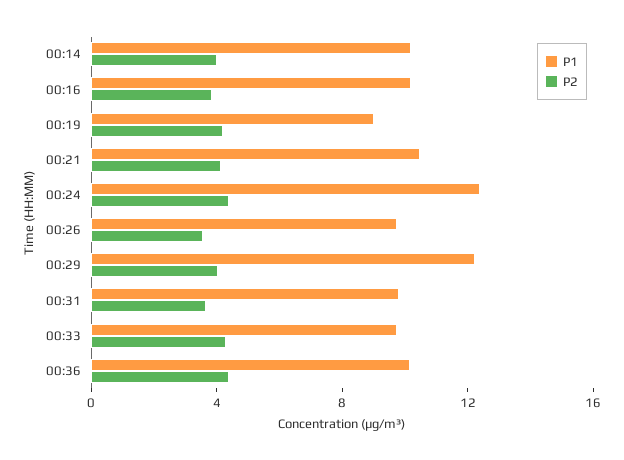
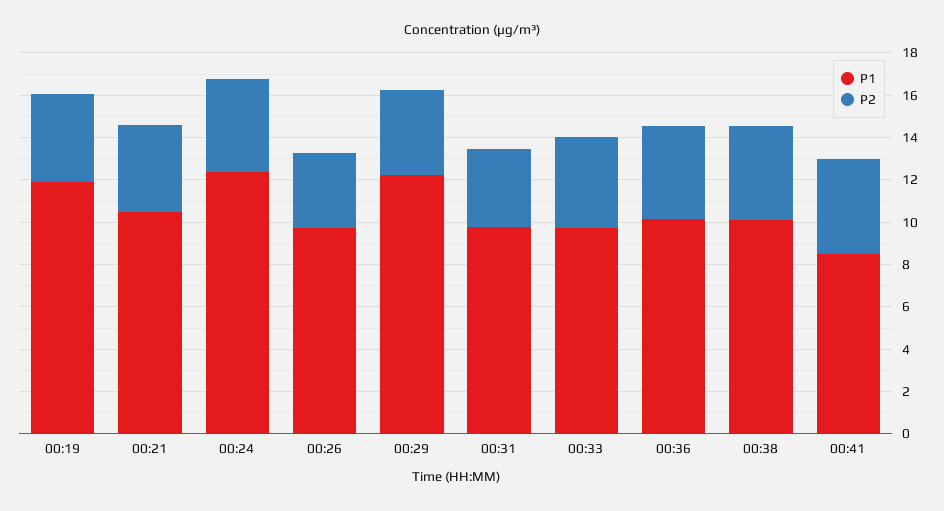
P1, 00:14: 10 -> none
P2, 00:14: 4 -> none
P1, 00:16: 10 -> none
P2, 00:16: 4 -> none
P1, 00:19: 9 -> 12
P1, 00:38: none -> 10
P2, 00:38: none -> 4.5
P1, 00:41: none -> 8.5
P2, 00:41: none -> 4.5

